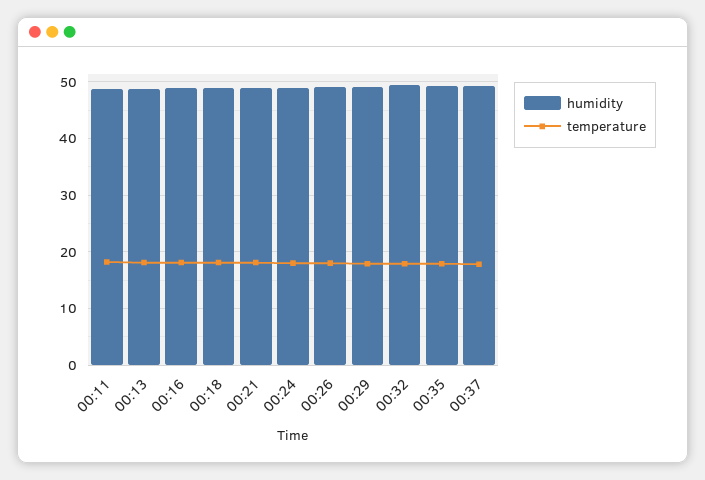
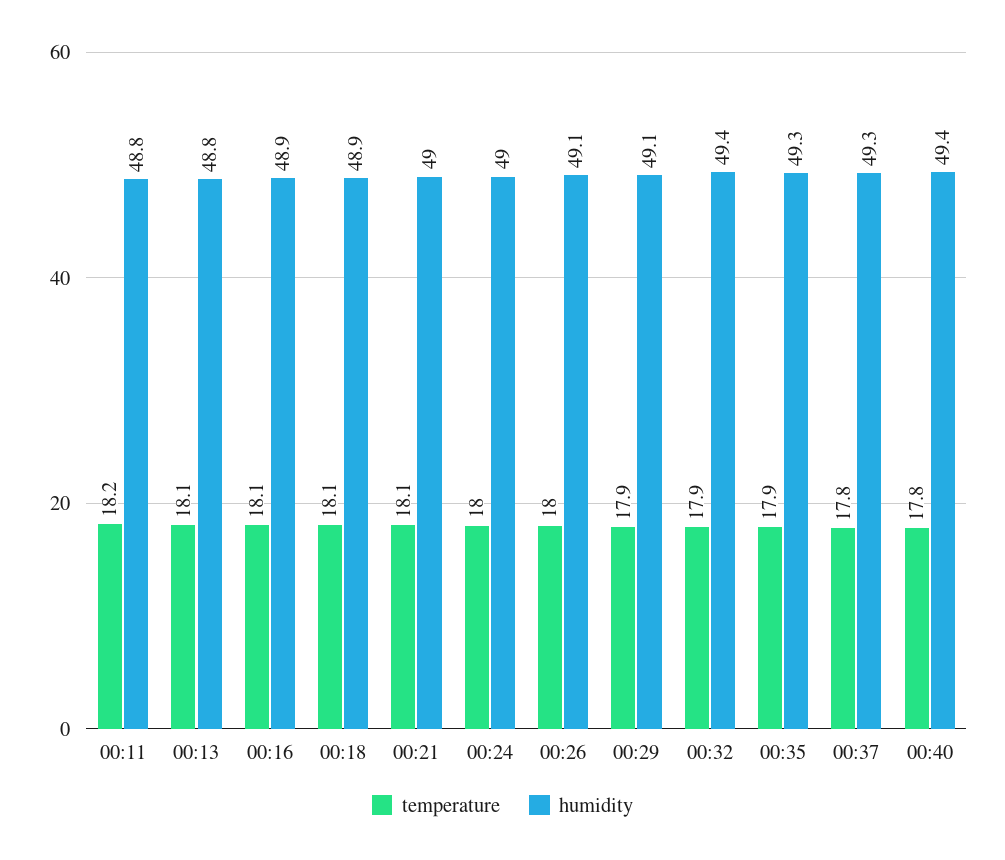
temperature, 00:40: none -> 17.8
humidity, 00:40: none -> 49.4

